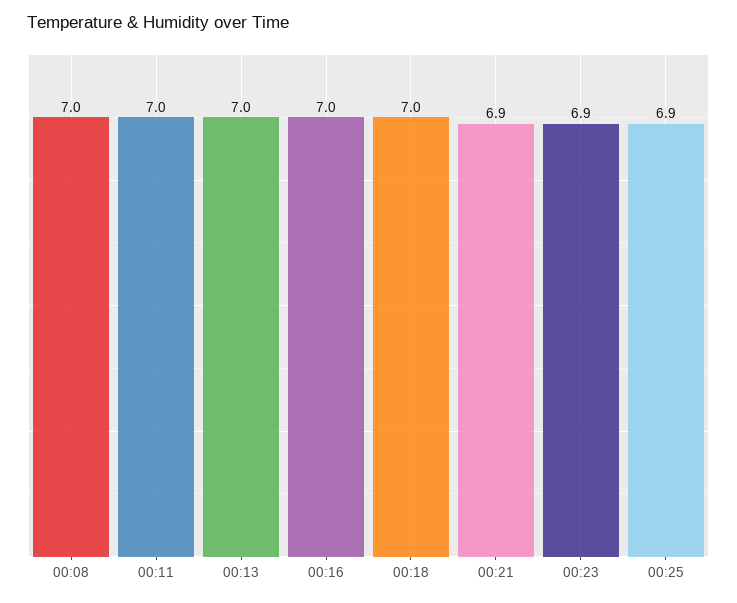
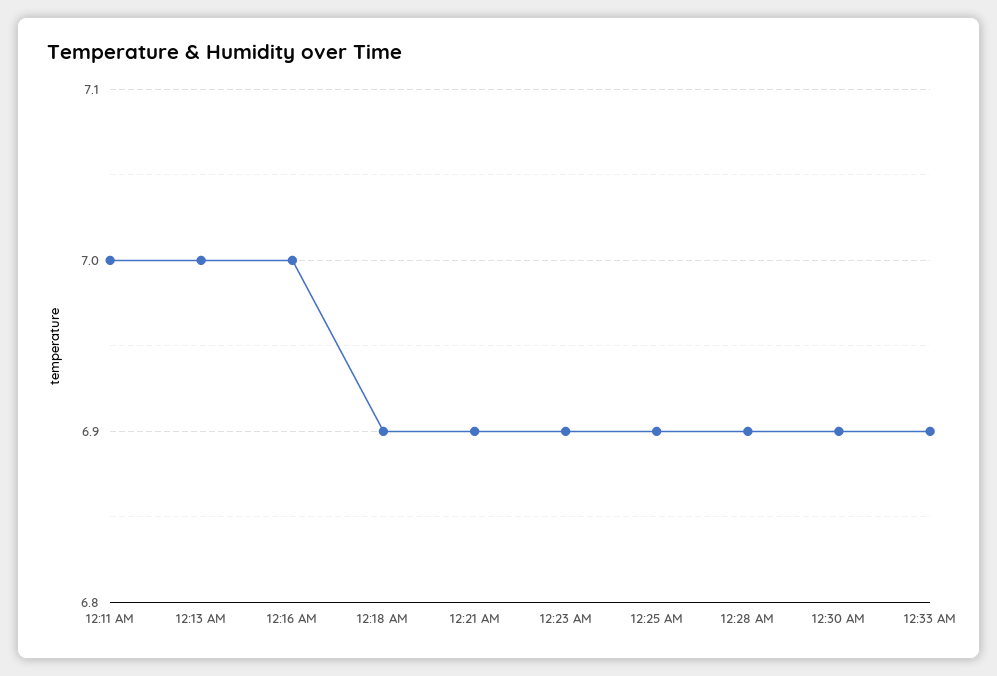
00:08: 7 -> none
00:18: 7 -> 6.9
12:28 AM: none -> 6.9
12:30 AM: none -> 6.9
12:33 AM: none -> 6.9

